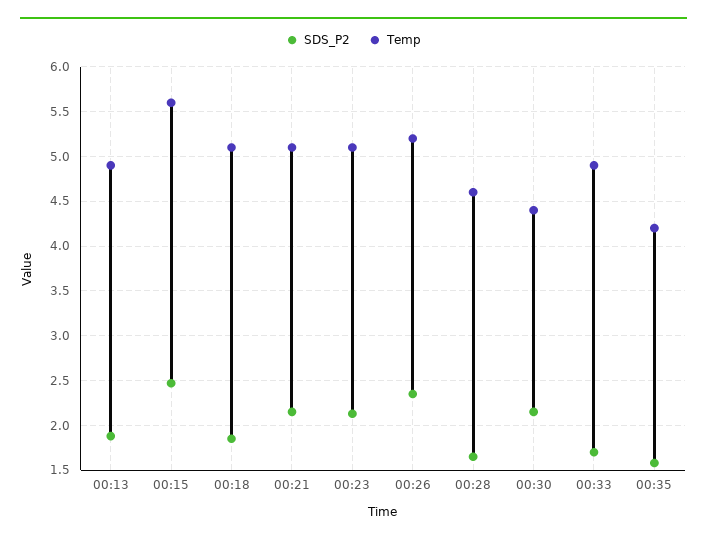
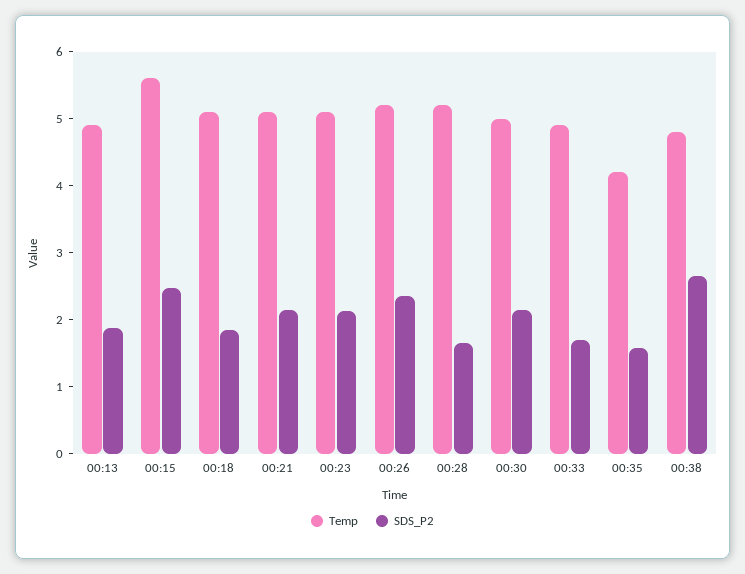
Temp, 00:28: 4.6 -> 5.2
Temp, 00:30: 4.4 -> 5
Temp, 00:38: none -> 4.8
SDS_P2, 00:38: none -> 2.6

